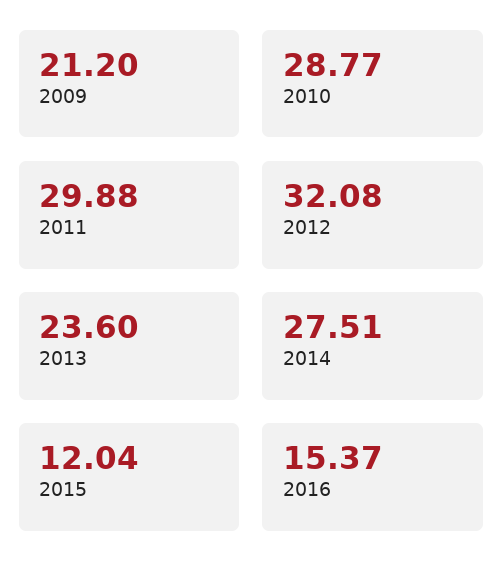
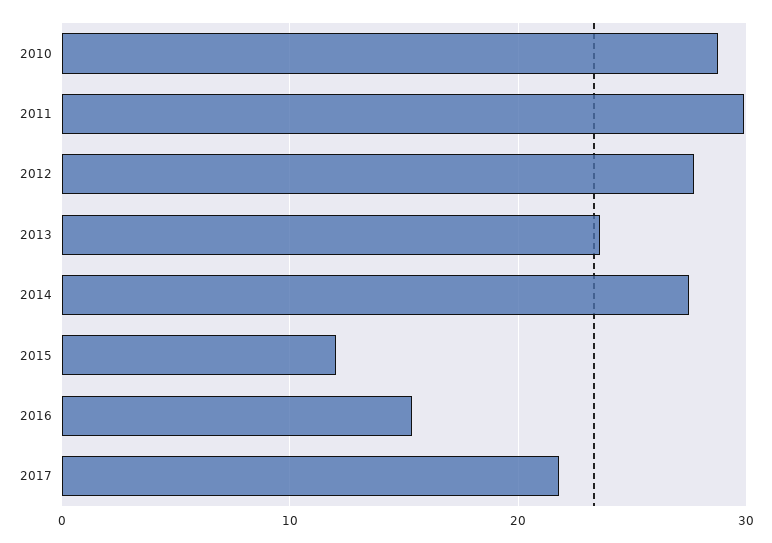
2009: 21.2 -> none
2012: 32.08 -> 28
2017: none -> 22

